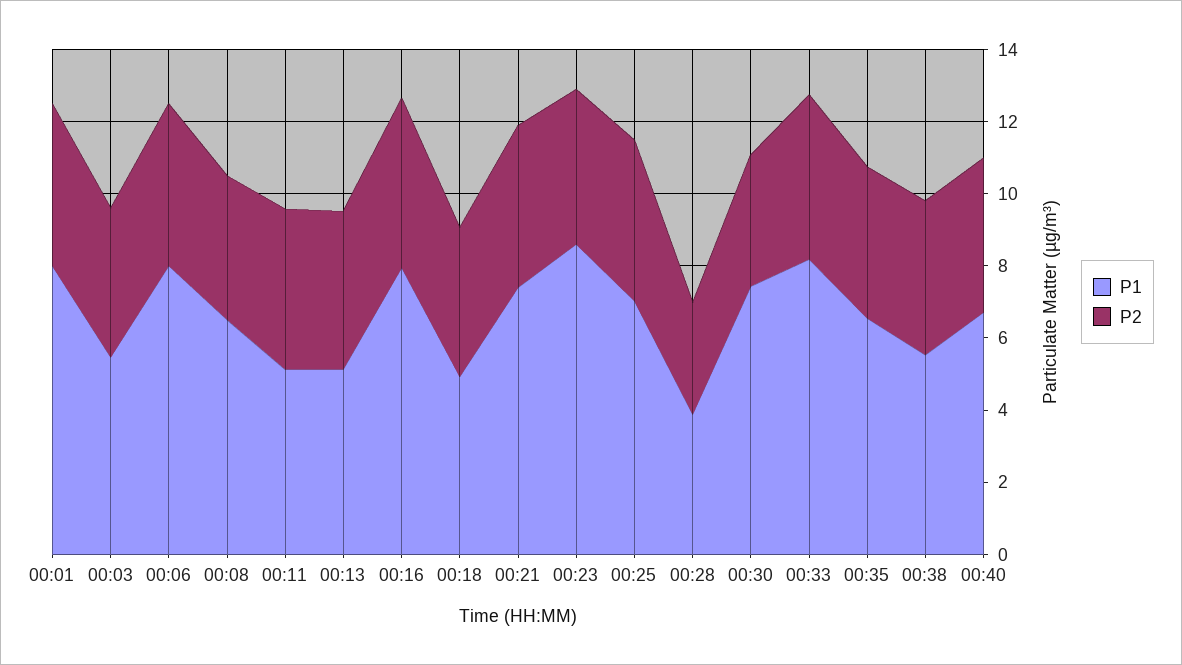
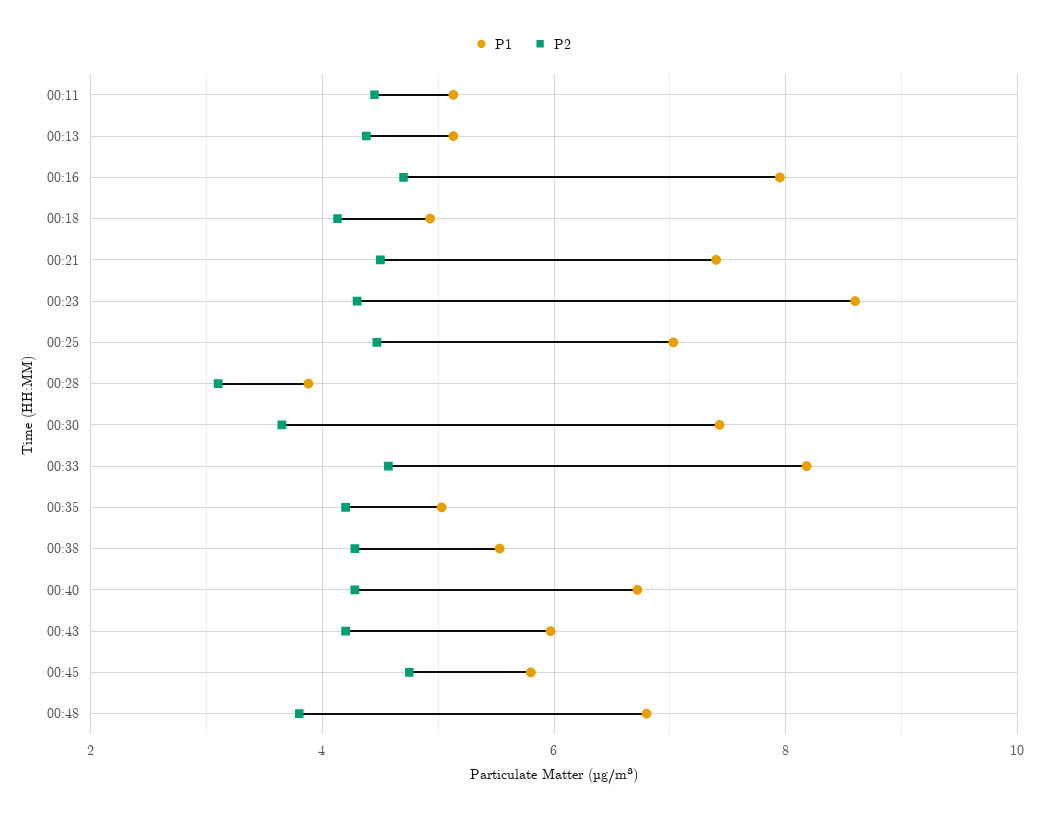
P1, 00:01: 8 -> none
P2, 00:01: 4.5 -> none
P1, 00:03: 5.5 -> none
P2, 00:03: 4 -> none
P1, 00:06: 8 -> none
P2, 00:06: 4.5 -> none
P1, 00:08: 6.5 -> none
P2, 00:08: 4 -> none
P1, 00:35: 6.5 -> 5
P1, 00:43: none -> 6
P2, 00:43: none -> 4.2
P1, 00:45: none -> 5.8
P2, 00:45: none -> 4.8
P1, 00:48: none -> 6.8
P2, 00:48: none -> 3.8

